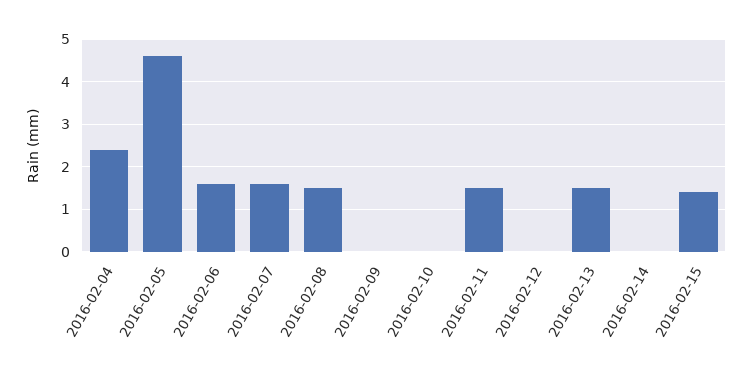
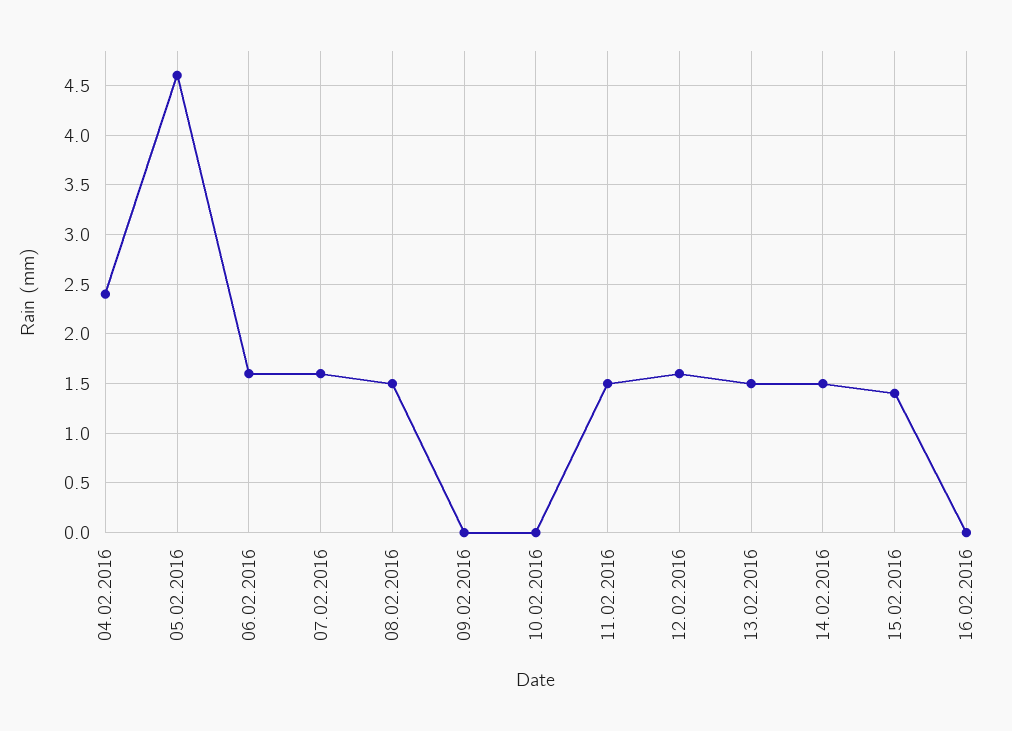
2016-02-12: 0 -> 1.6
2016-02-14: 0 -> 1.5
16.02.2016: none -> 0

